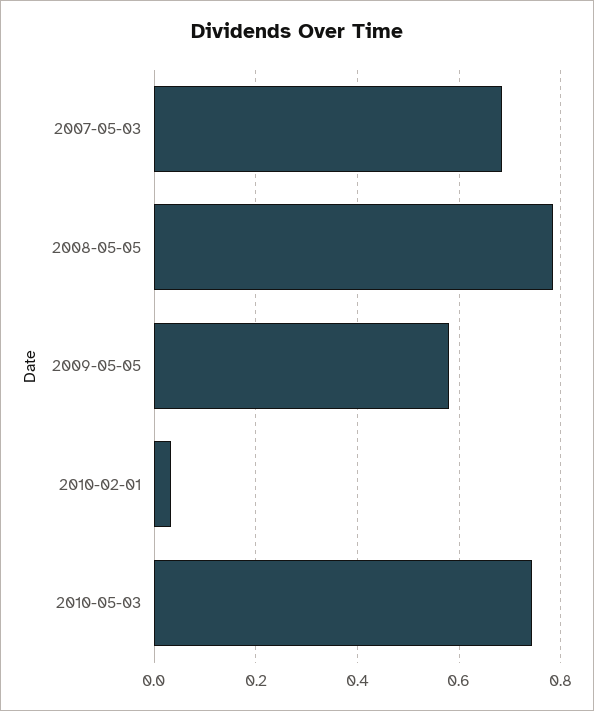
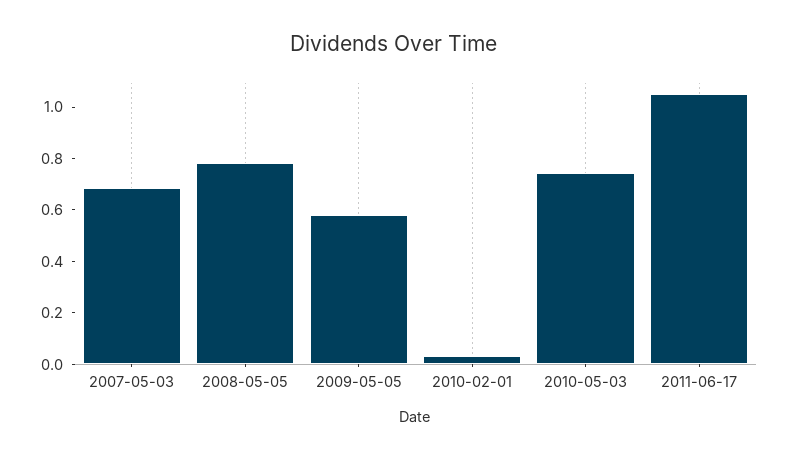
2011-06-17: none -> 1.05

